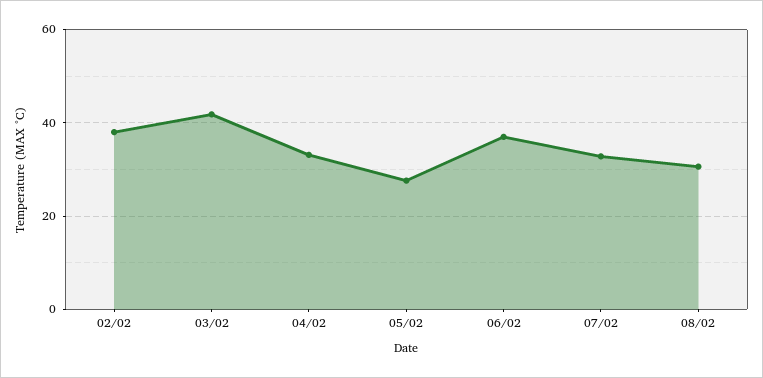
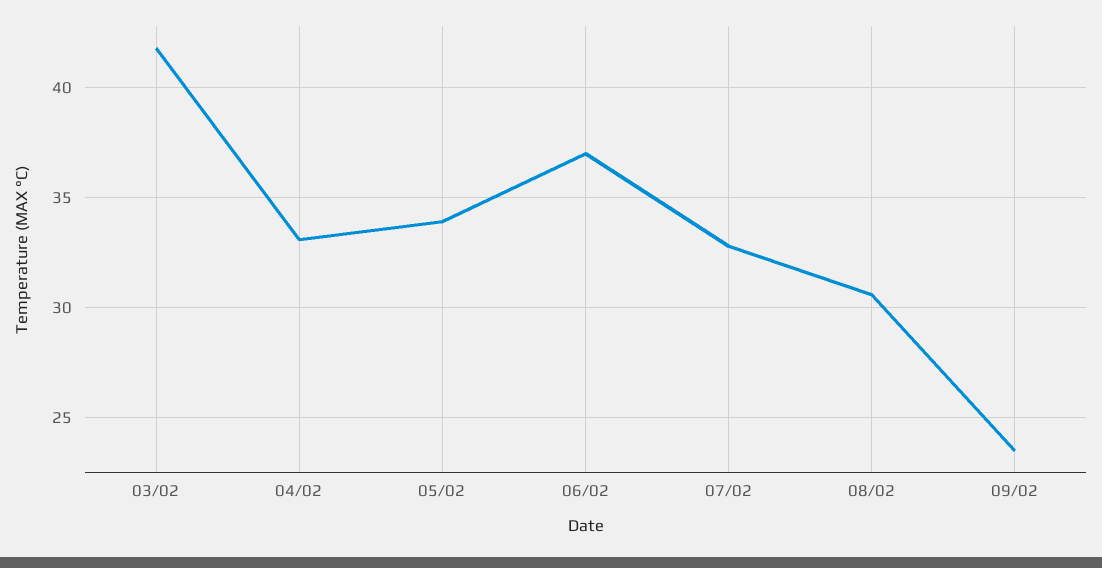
02/02: 38 -> none
05/02: 28 -> 34
09/02: none -> 23.5

